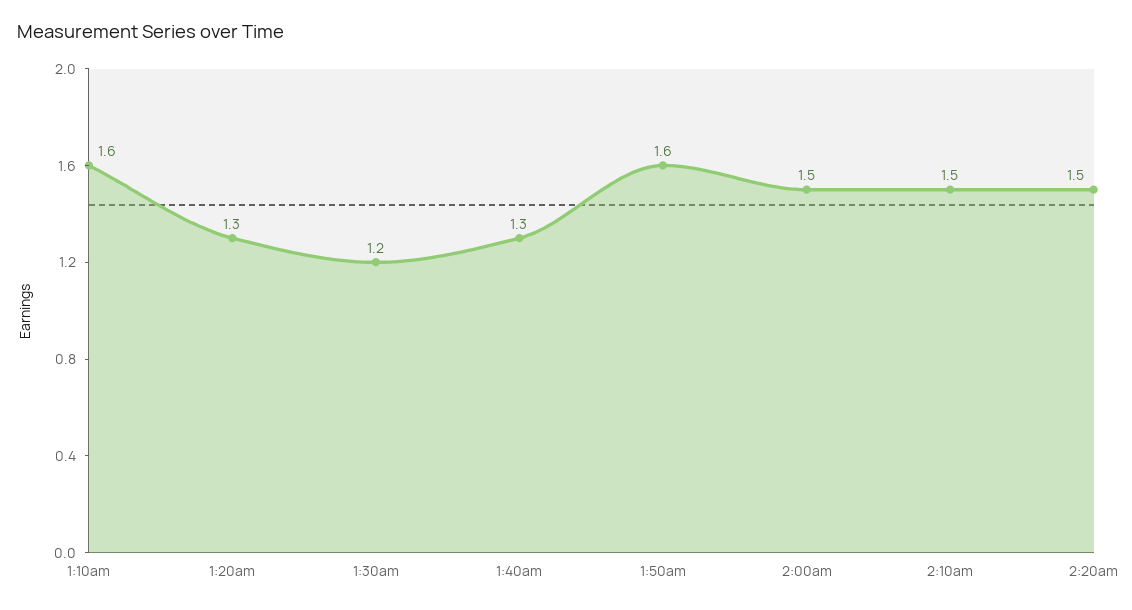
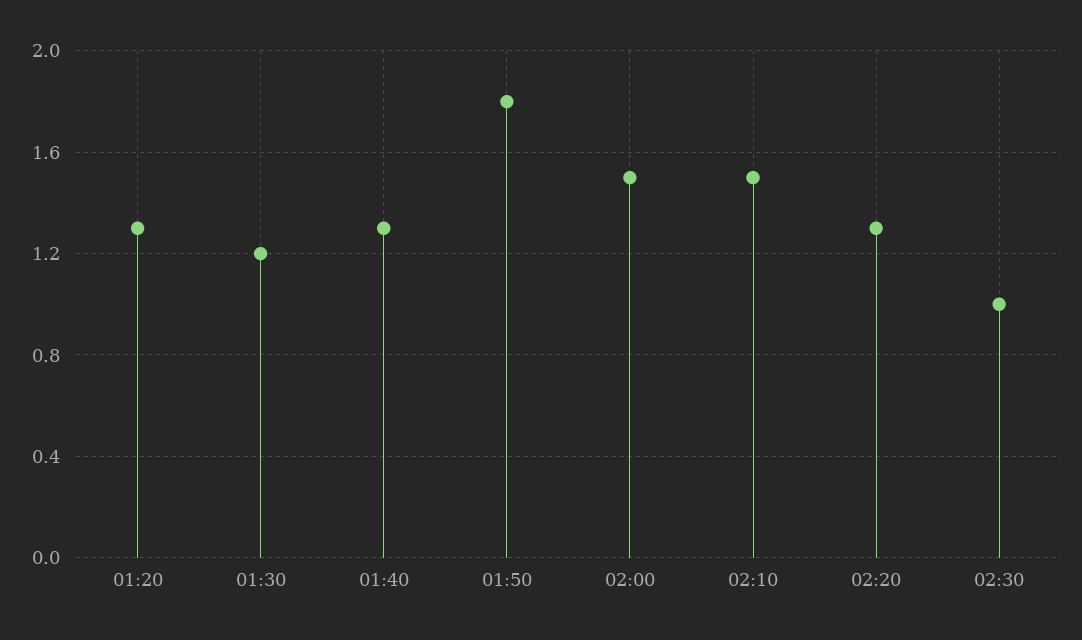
1:10am: 1.6 -> none
1:50am: 1.6 -> 1.8
2:20am: 1.5 -> 1.3
02:30: none -> 1

